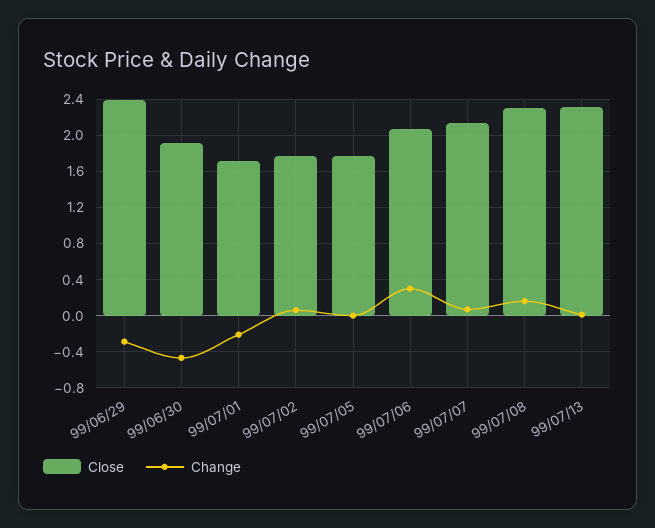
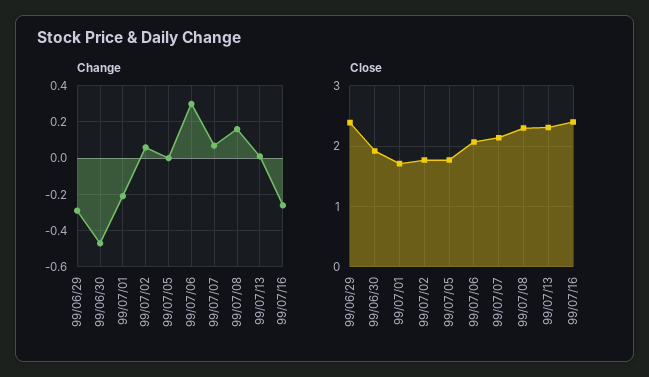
Change, 99/07/16: none -> -0.25
Close, 99/07/16: none -> 2.4

